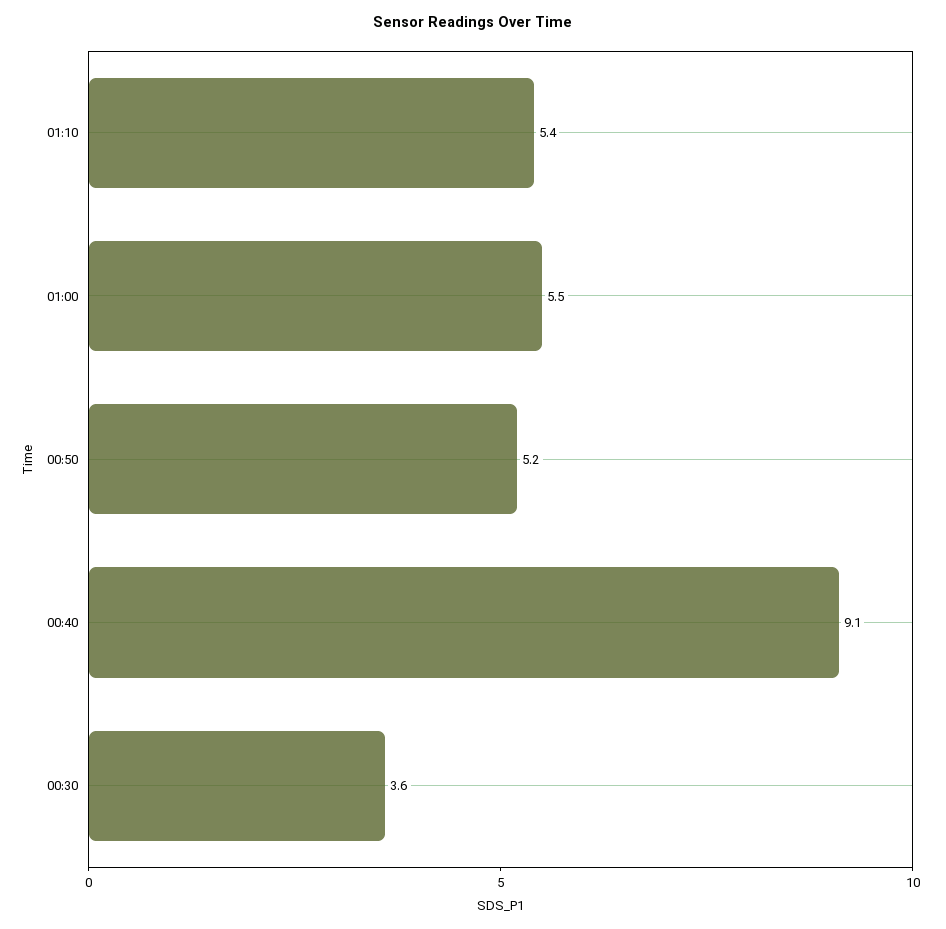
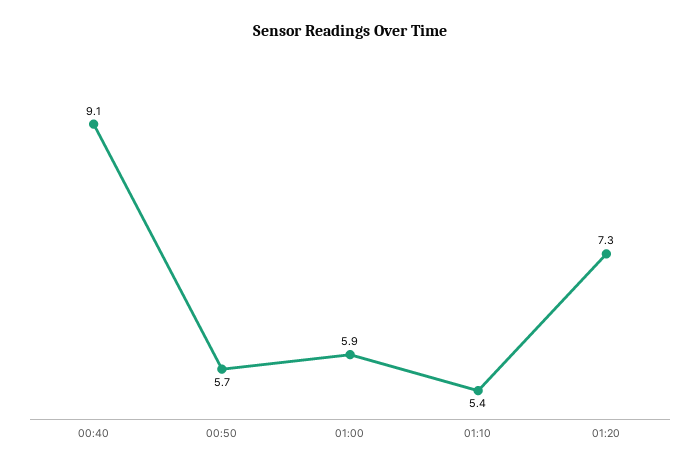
01:00: 5.5 -> 5.9
00:50: 5.2 -> 5.7
00:30: 3.6 -> none
01:20: none -> 7.3

